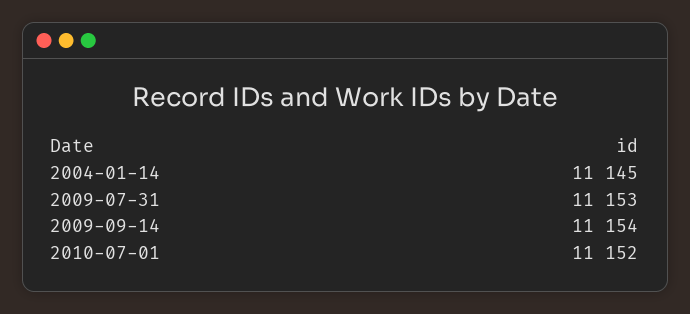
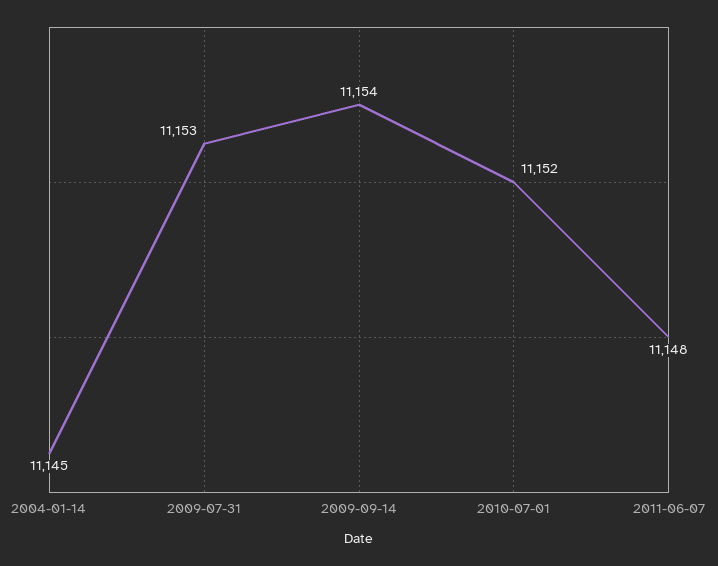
2011-06-07: none -> 11148

